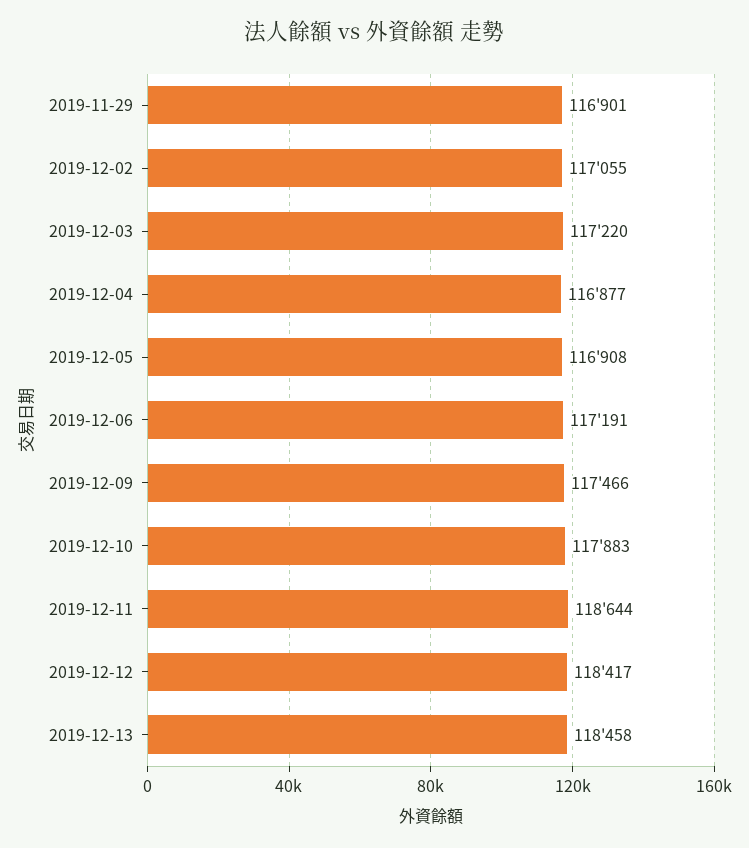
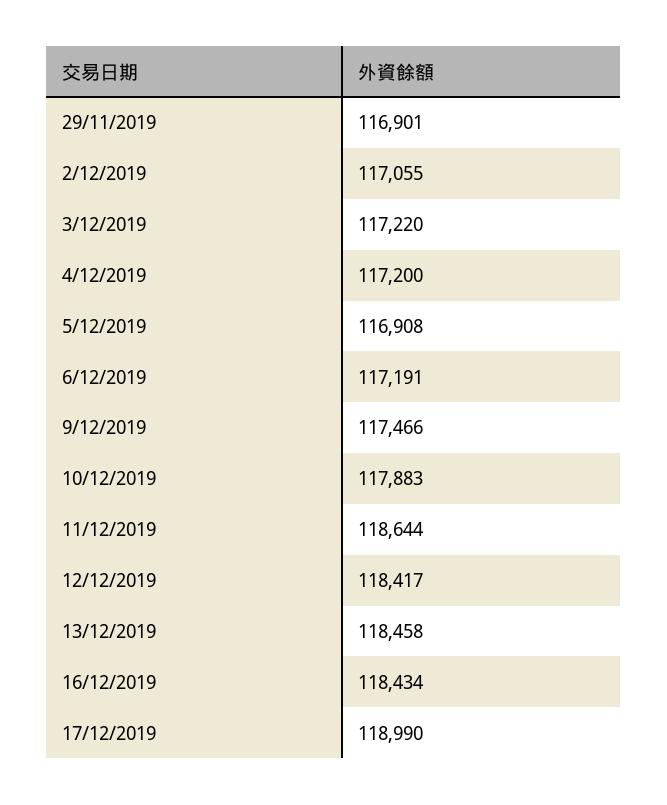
2019-12-04: 116877 -> 117200
16/12/2019: none -> 118434
17/12/2019: none -> 118990

